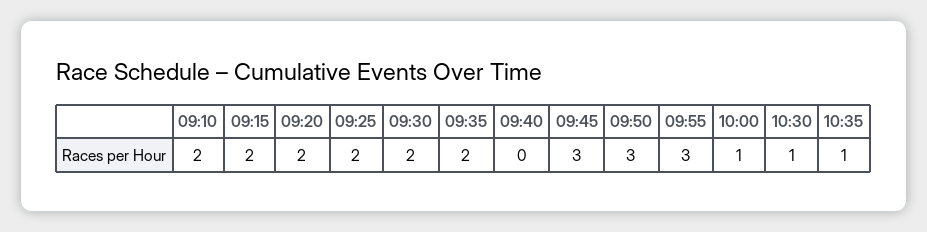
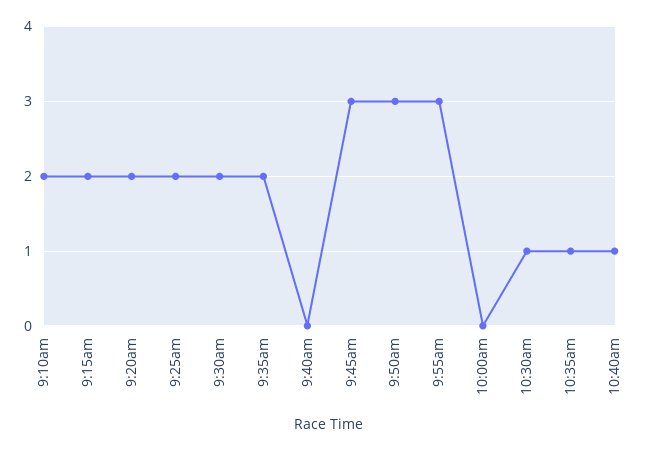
10:00: 1 -> 0
10:40am: none -> 1

